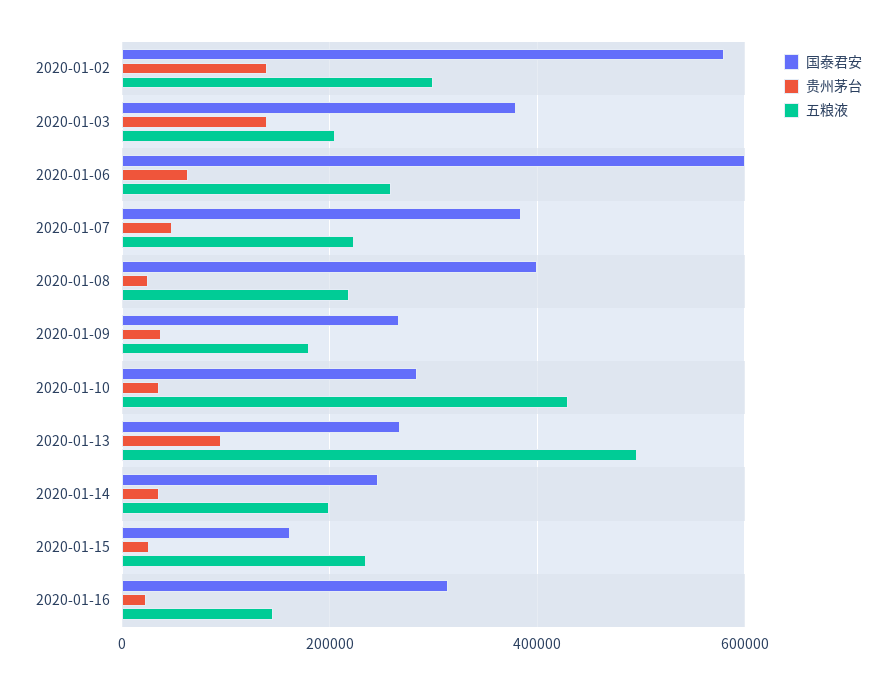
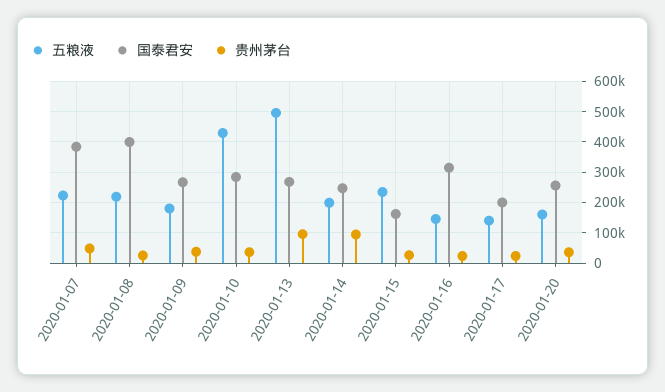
国泰君安, 2020-01-02: 580000 -> none
贵州茅台, 2020-01-02: 140000 -> none
五粮液, 2020-01-02: 300000 -> none
国泰君安, 2020-01-03: 380000 -> none
贵州茅台, 2020-01-03: 140000 -> none
五粮液, 2020-01-03: 200000 -> none
国泰君安, 2020-01-06: 600000 -> none
贵州茅台, 2020-01-06: 60000 -> none
五粮液, 2020-01-06: 260000 -> none
贵州茅台, 2020-01-14: 40000 -> 100000
五粮液, 2020-01-17: none -> 140000
国泰君安, 2020-01-17: none -> 200000
贵州茅台, 2020-01-17: none -> 20000
五粮液, 2020-01-20: none -> 160000
国泰君安, 2020-01-20: none -> 260000
贵州茅台, 2020-01-20: none -> 40000

